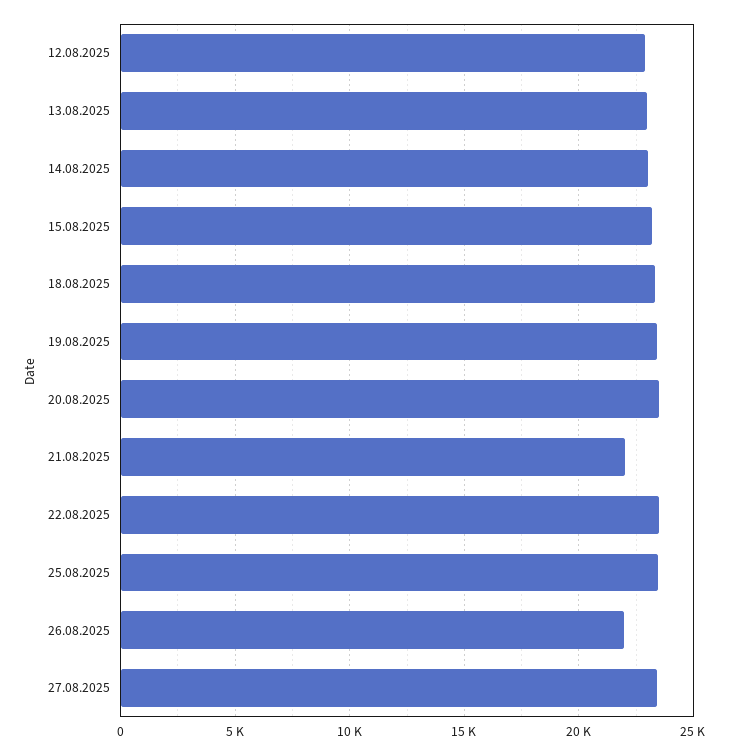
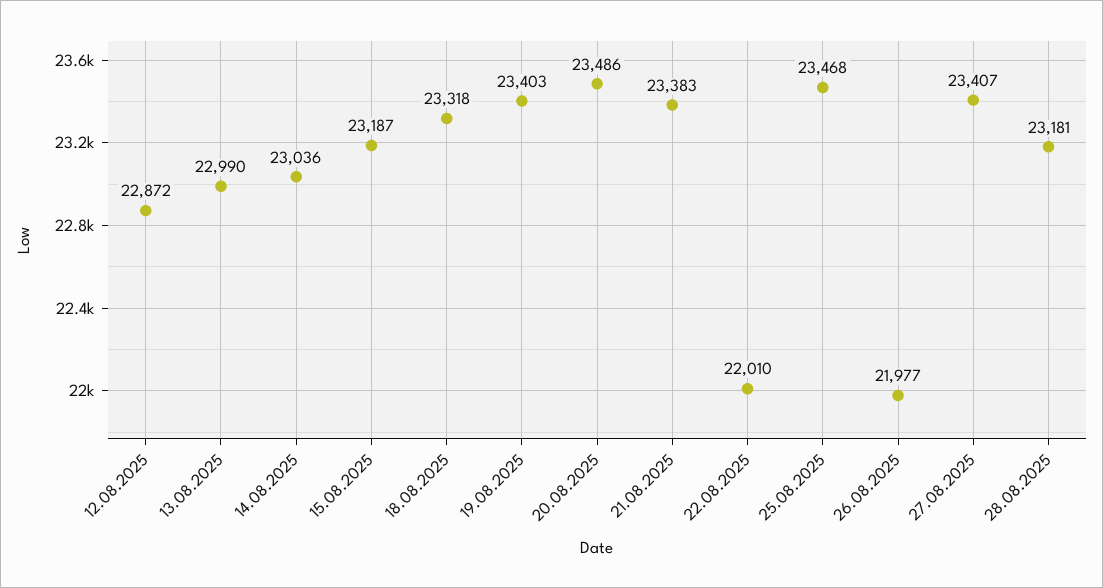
21.08.2025: 22000 -> 23383
22.08.2025: 23500 -> 22010
28.08.2025: none -> 23181

